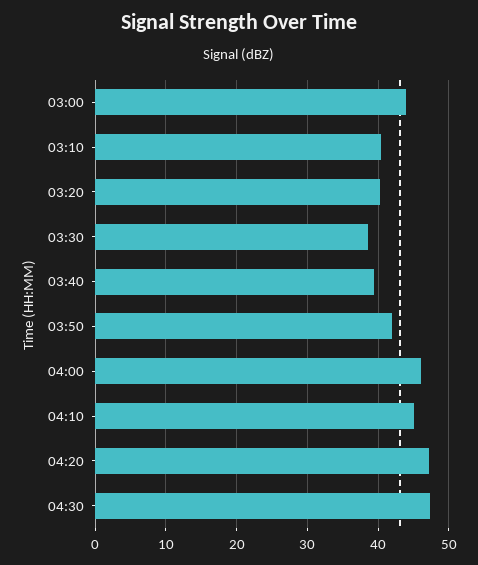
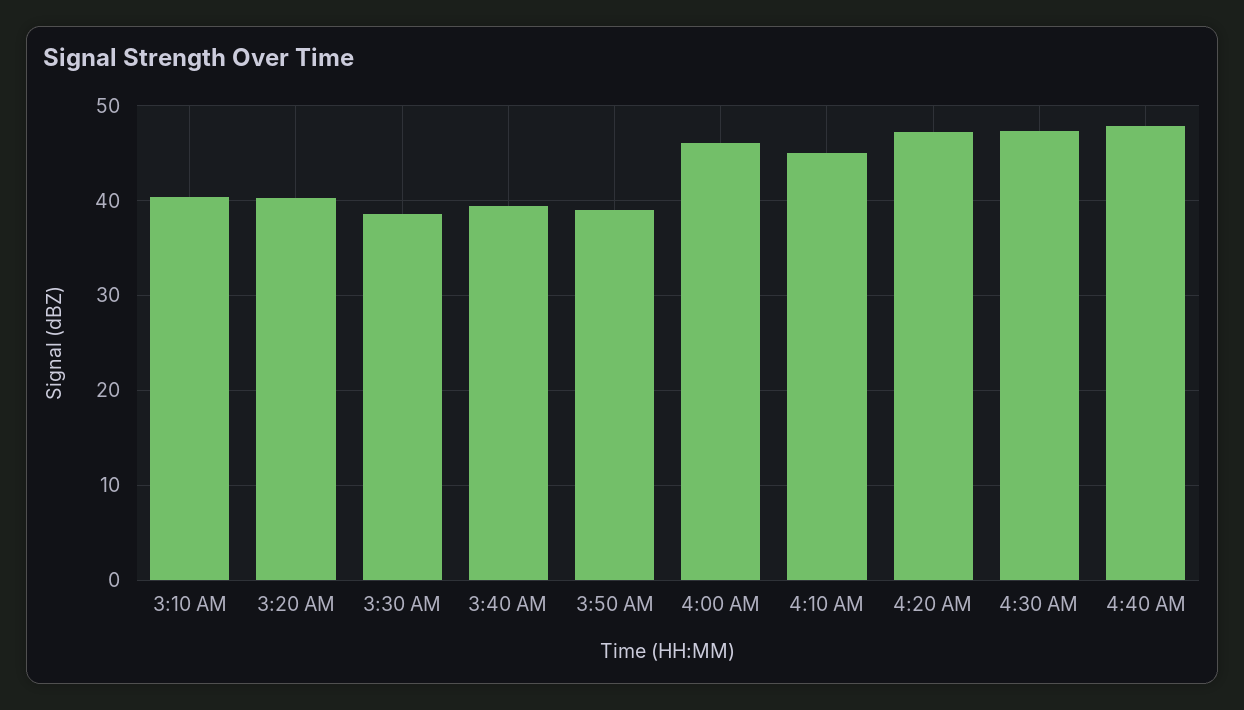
03:00: 44 -> none
03:50: 42 -> 39
4:40 AM: none -> 48

